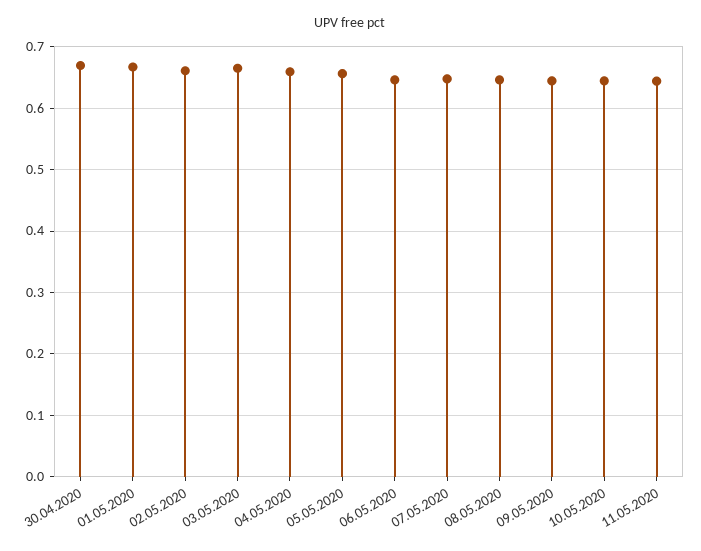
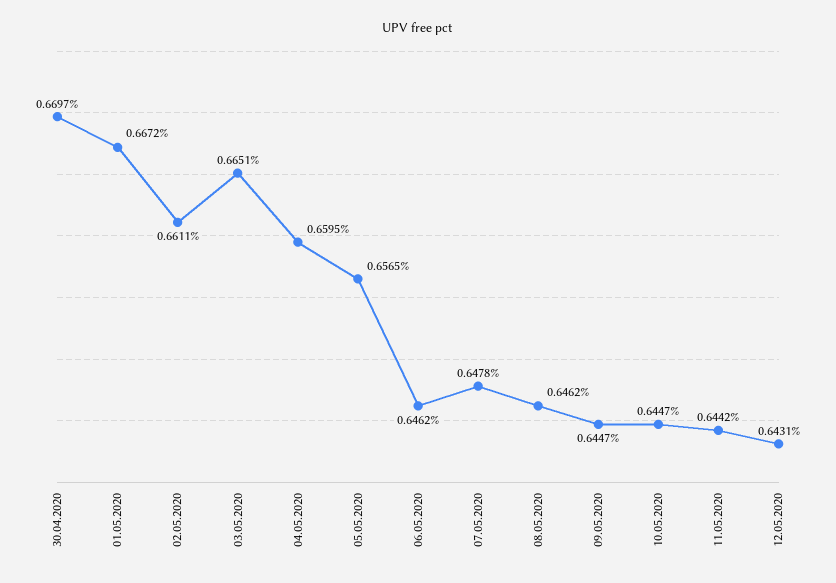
12.05.2020: none -> 0.6431

